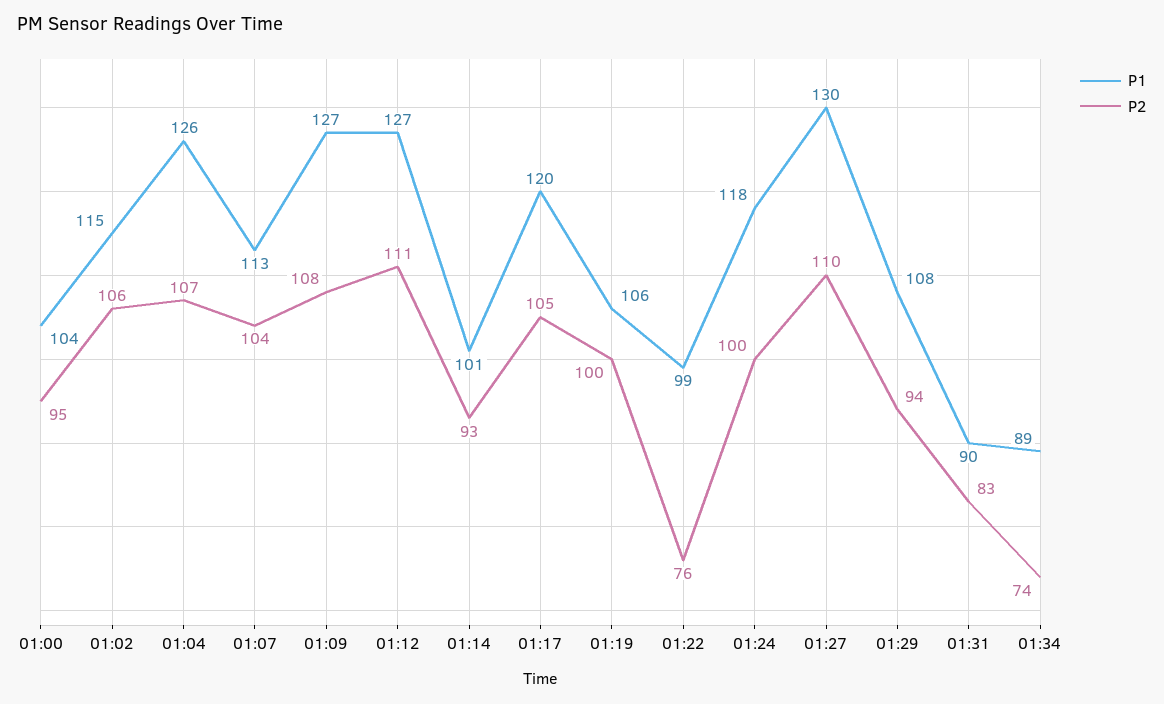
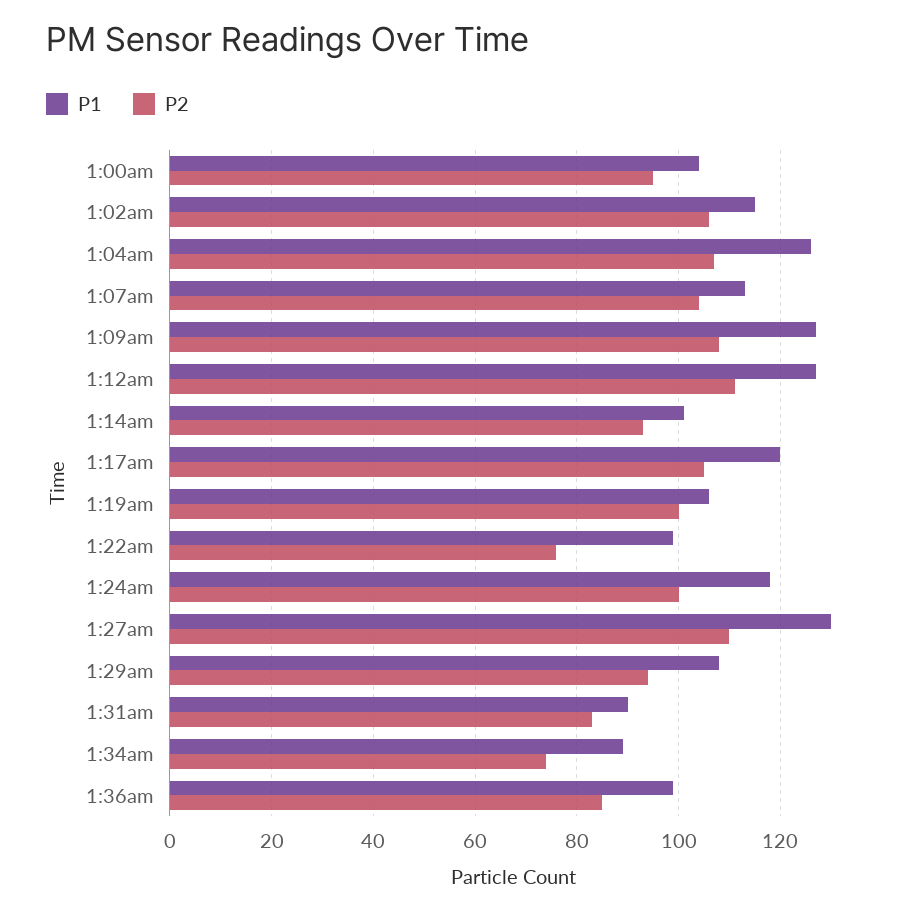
P1, 1:36am: none -> 100
P2, 1:36am: none -> 85

